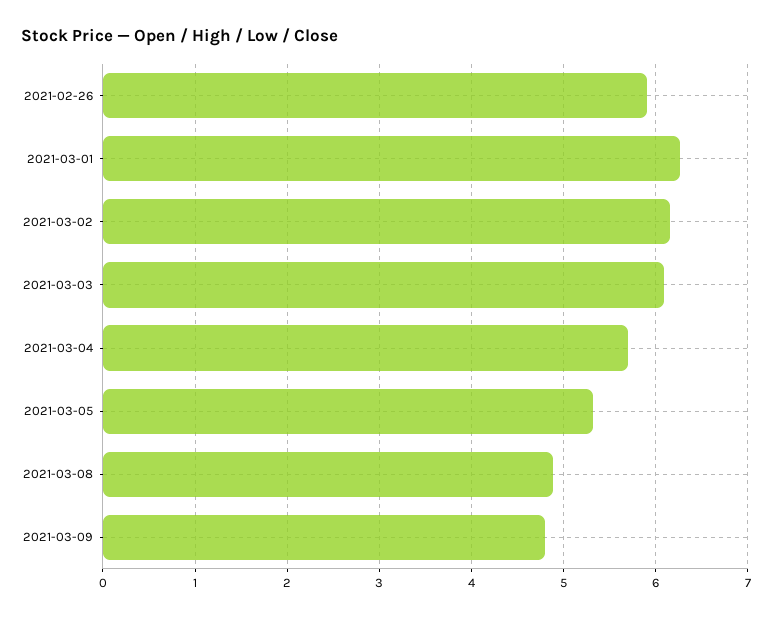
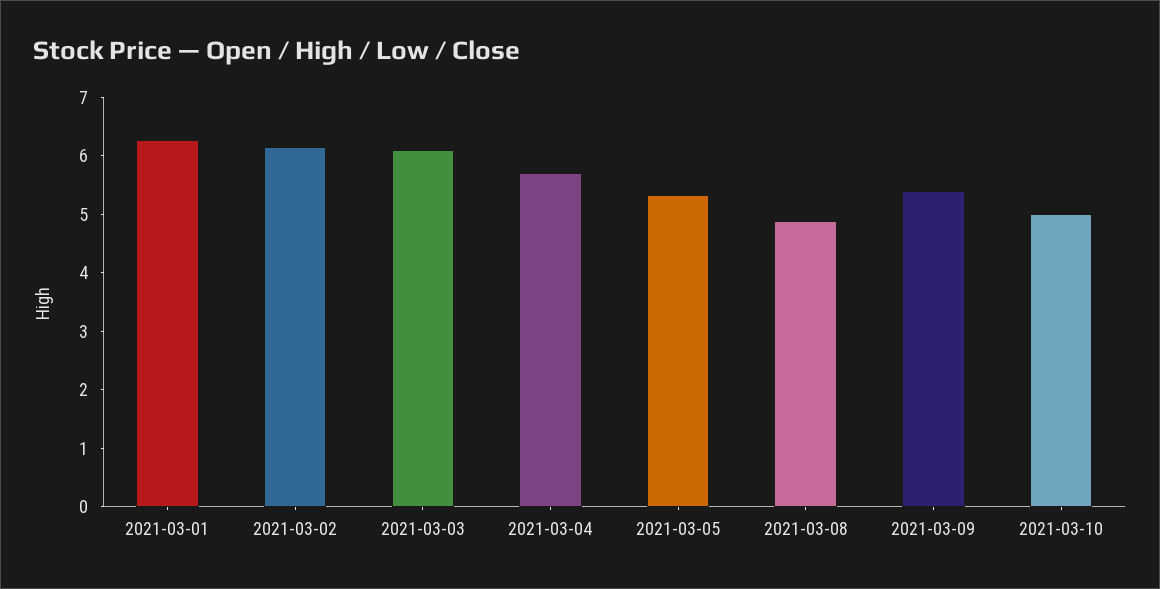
2021-02-26: 5.9 -> none
2021-03-09: 4.8 -> 5.4
2021-03-10: none -> 5

